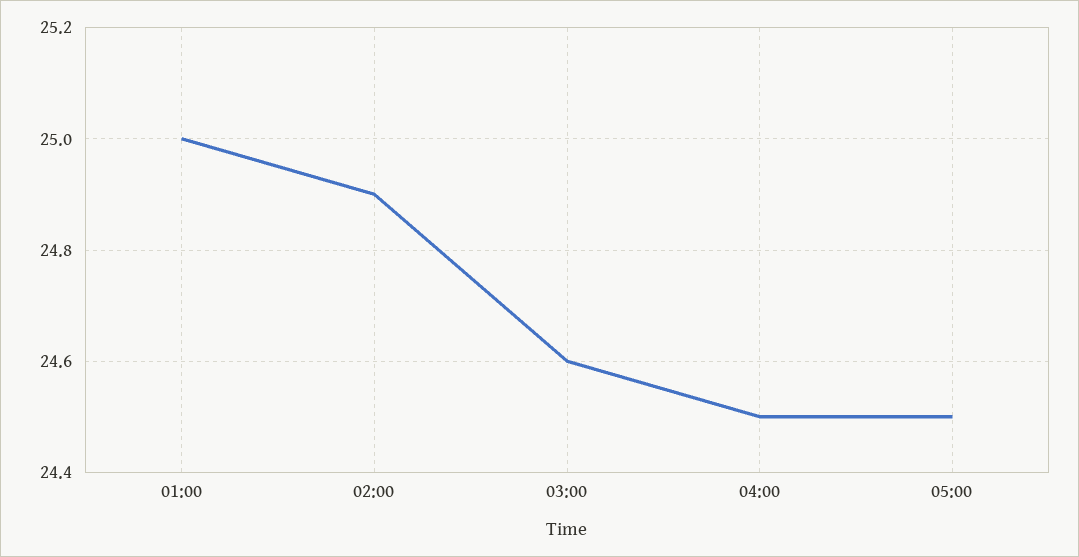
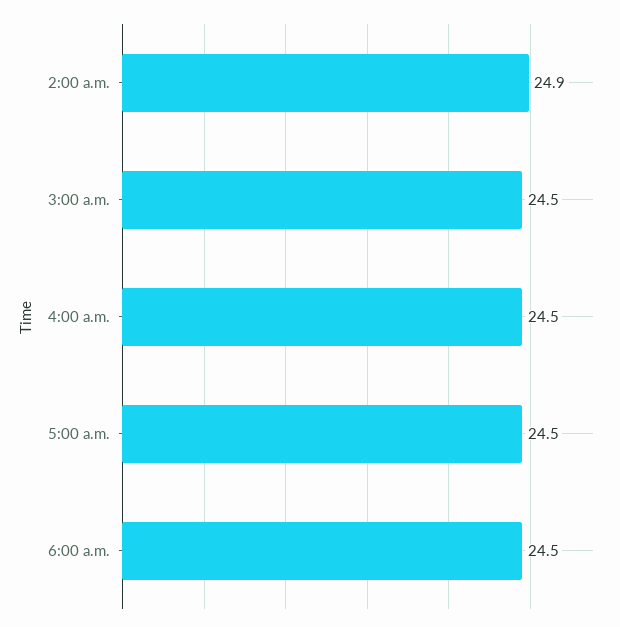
01:00: 25 -> none
03:00: 24.6 -> 24.5
6:00 a.m.: none -> 24.5

